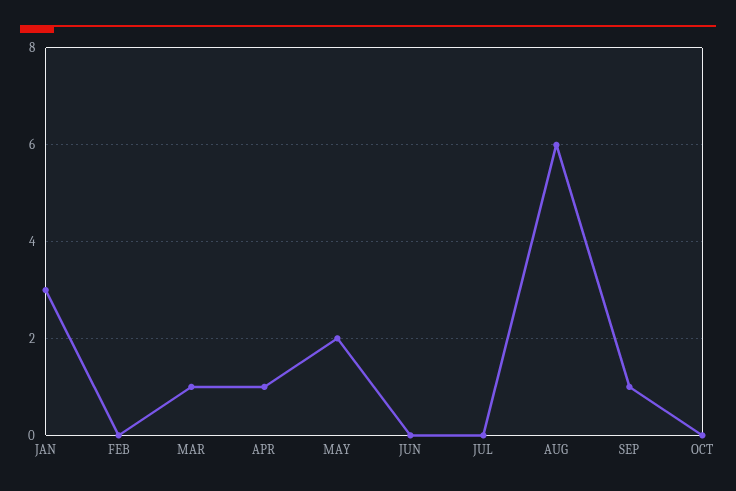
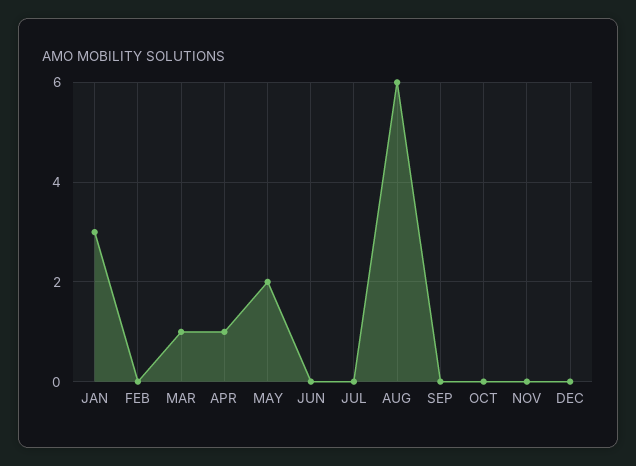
SEP: 1 -> 0
NOV: none -> 0
DEC: none -> 0

